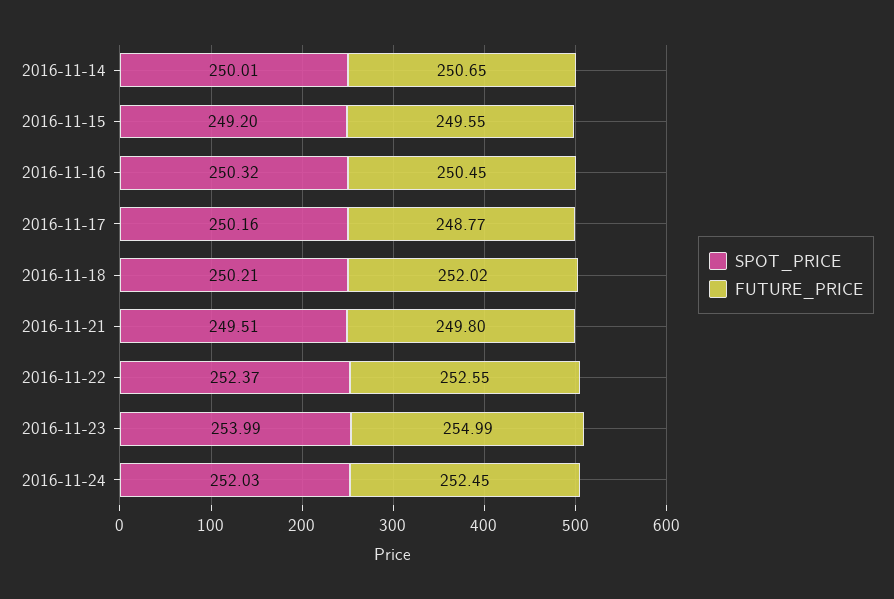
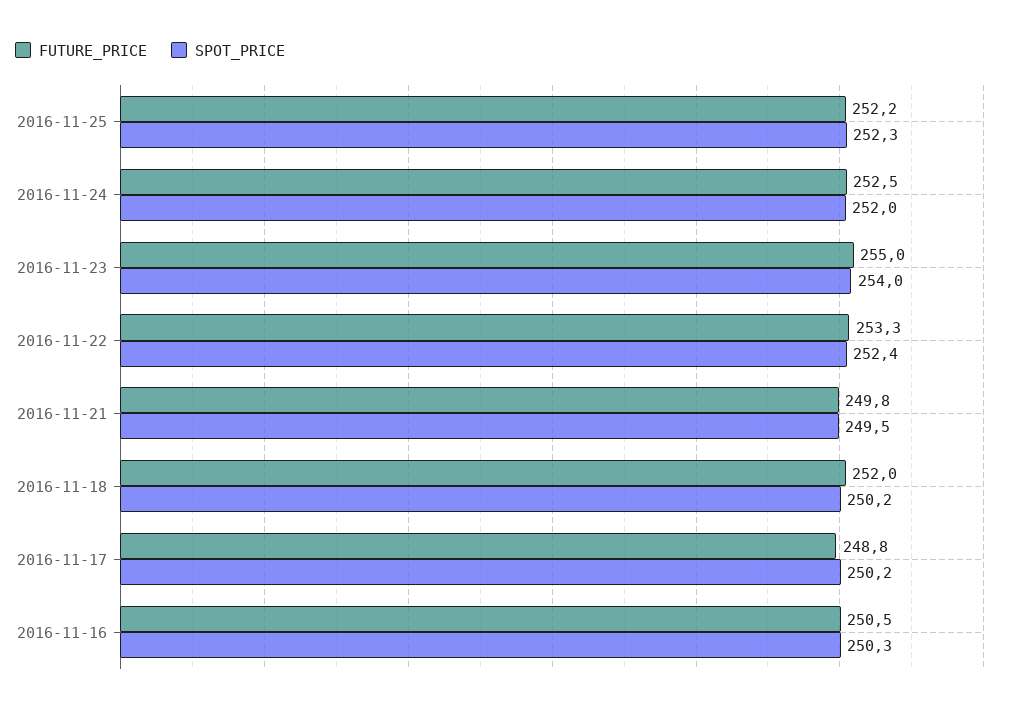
SPOT_PRICE, 2016-11-14: 250.01 -> none
FUTURE_PRICE, 2016-11-14: 250.65 -> none
SPOT_PRICE, 2016-11-15: 249.2 -> none
FUTURE_PRICE, 2016-11-15: 249.55 -> none
FUTURE_PRICE, 2016-11-22: 252.55 -> 253.3
FUTURE_PRICE, 2016-11-25: none -> 252.2
SPOT_PRICE, 2016-11-25: none -> 252.3

